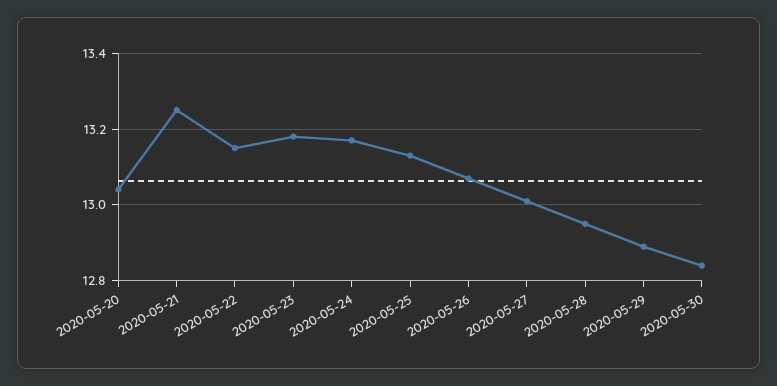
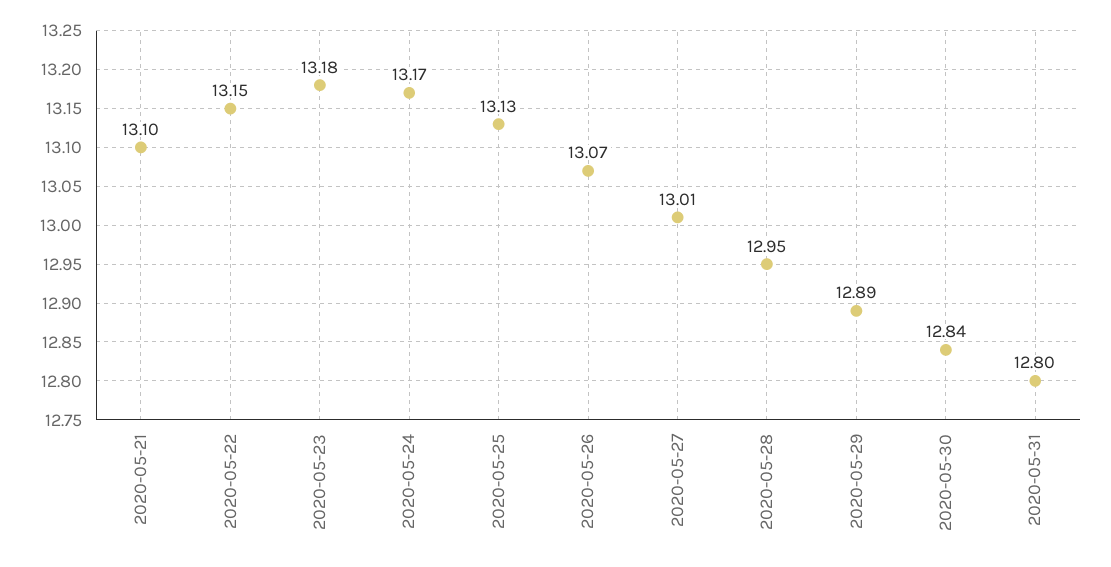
2020-05-20: 13.05 -> none
2020-05-21: 13.25 -> 13.1
2020-05-31: none -> 12.8

